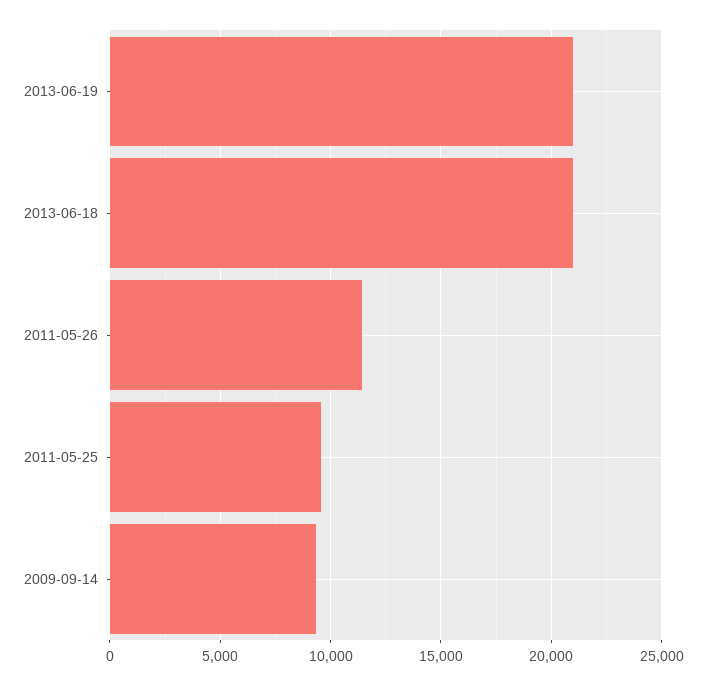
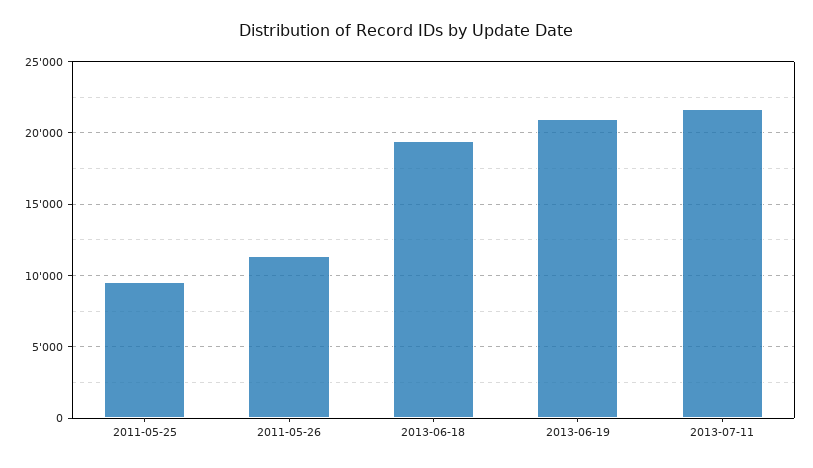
2013-06-18: 21000 -> 19500
2009-09-14: 9500 -> none
2013-07-11: none -> 21500

